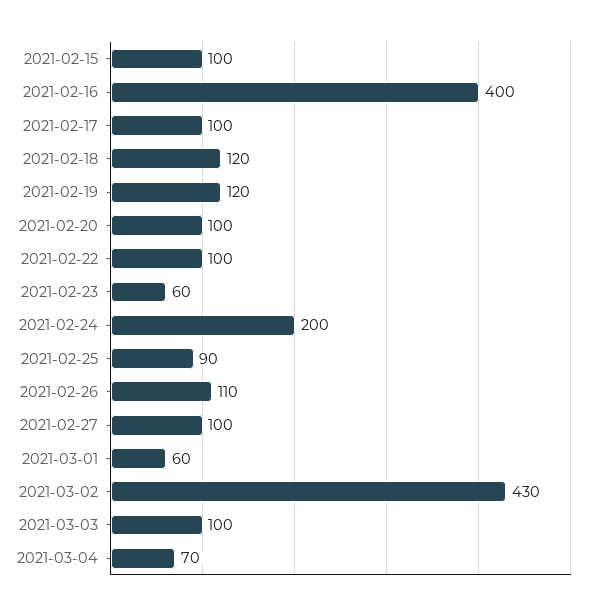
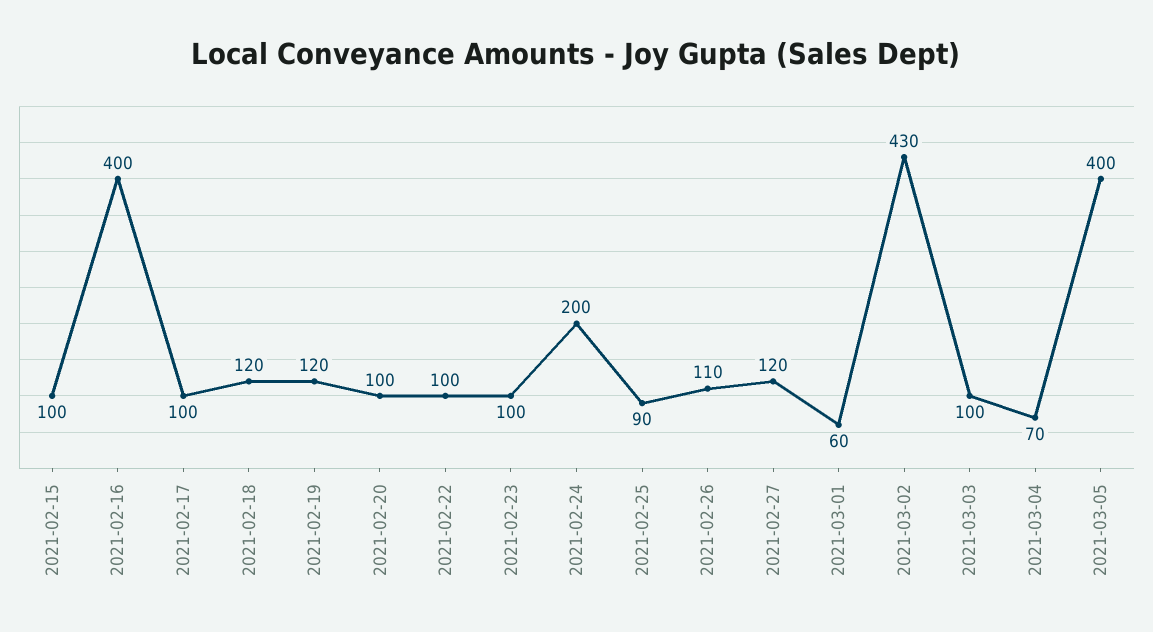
2021-02-23: 60 -> 100
2021-02-27: 100 -> 120
2021-03-05: none -> 400

